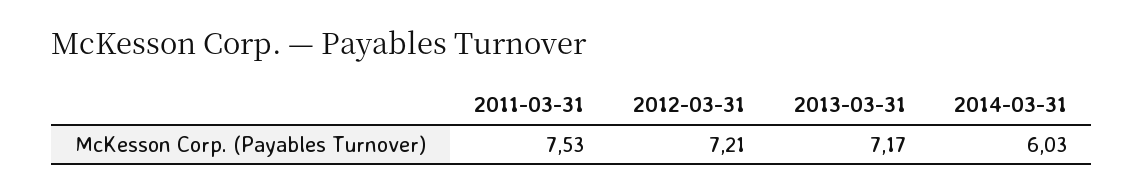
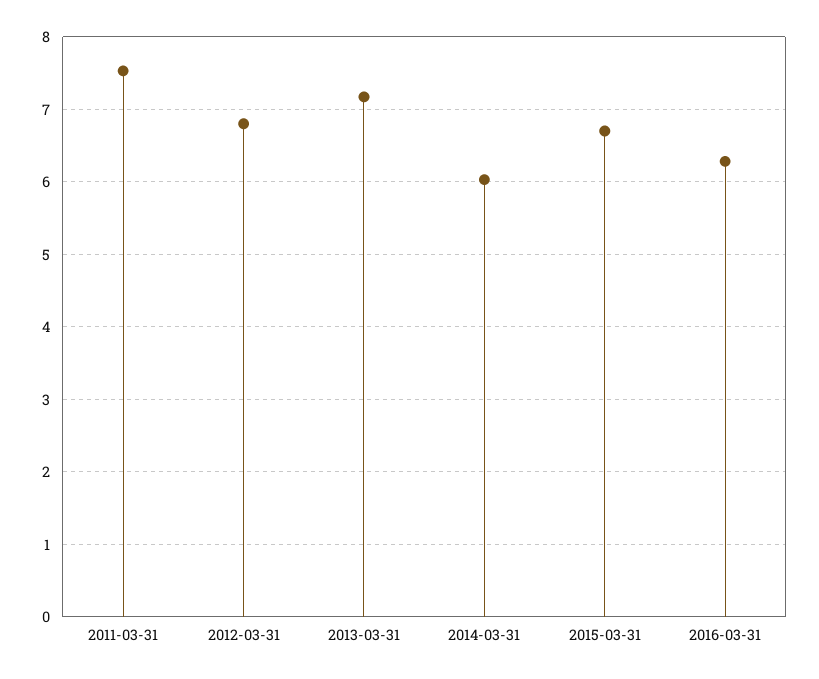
2012-03-31: 7.21 -> 6.8
2015-03-31: none -> 6.7
2016-03-31: none -> 6.3

